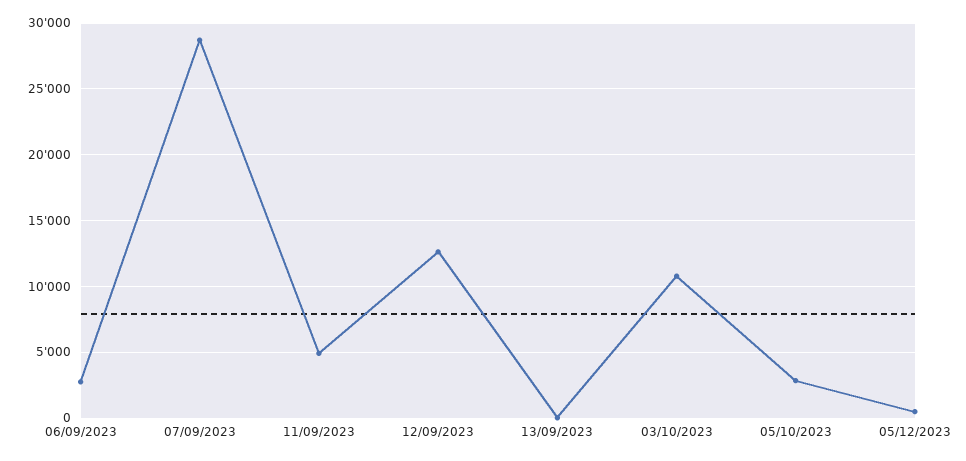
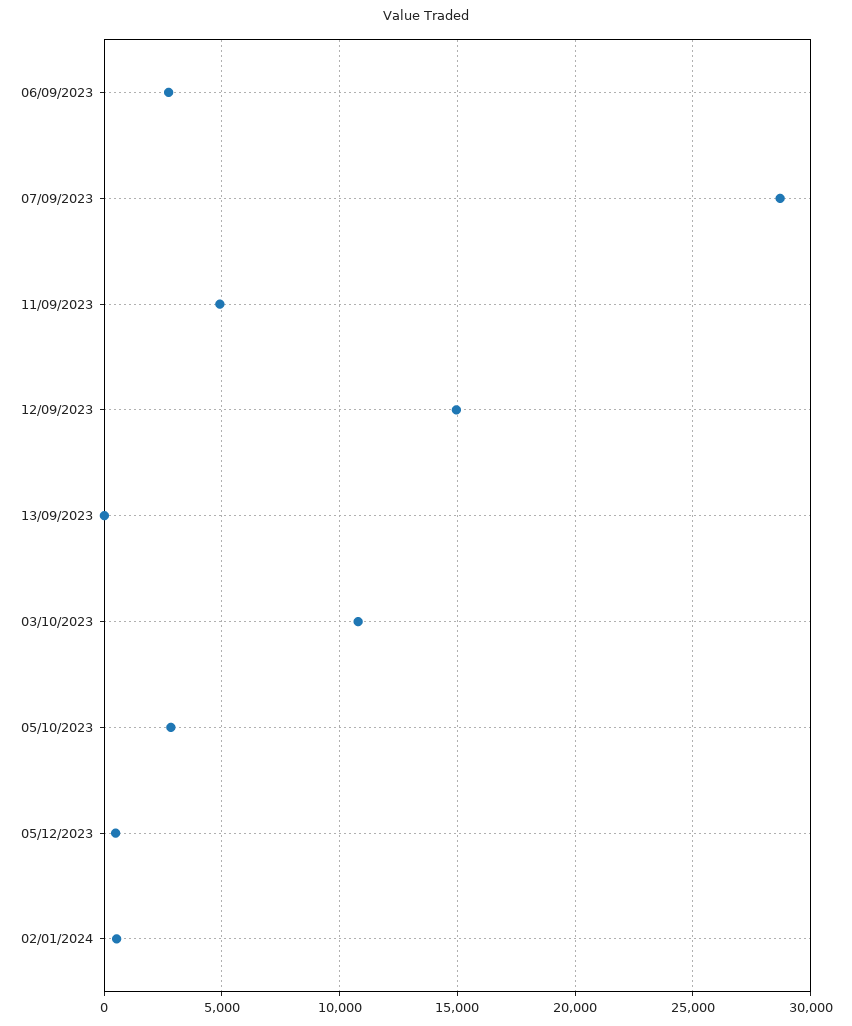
12/09/2023: 12500 -> 15000
02/01/2024: none -> 500

